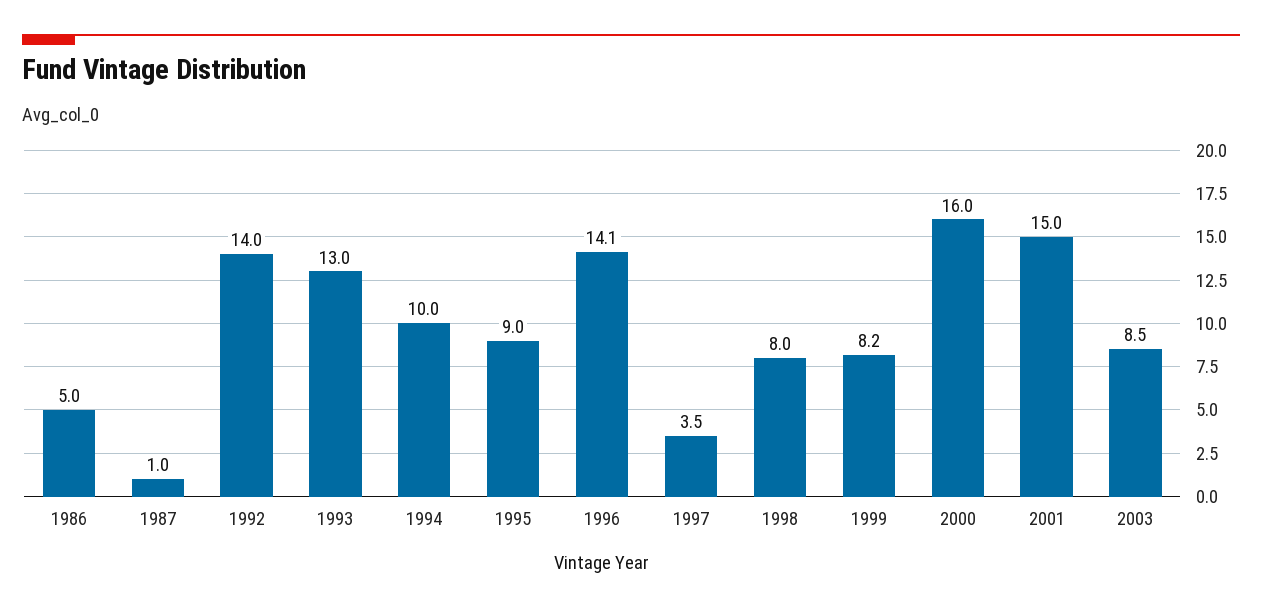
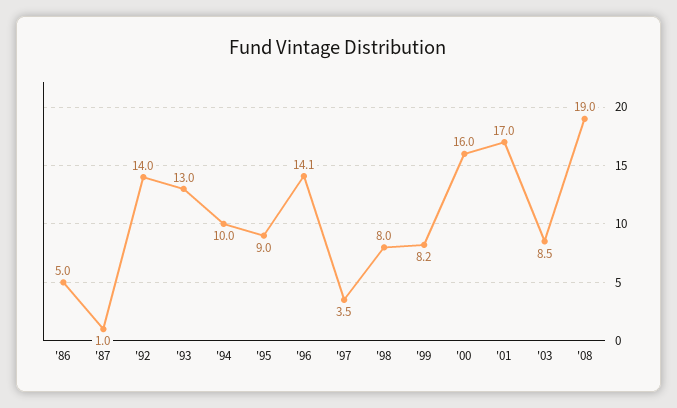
2001: 15 -> 17
'08: none -> 19

